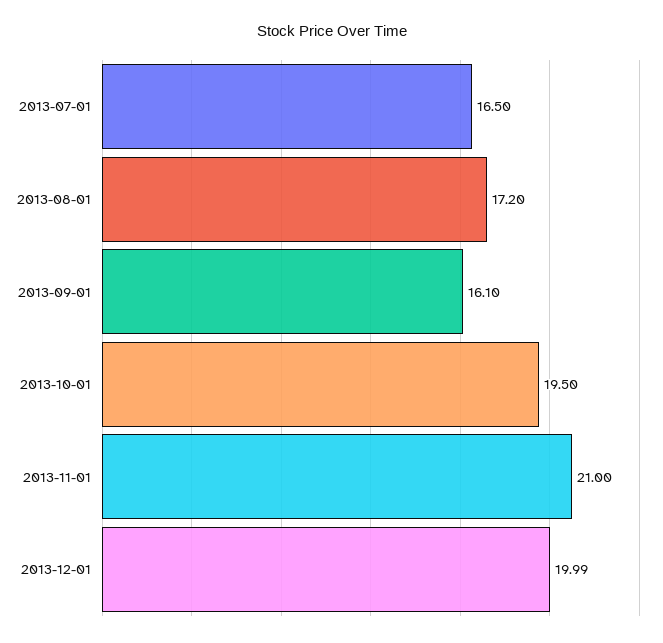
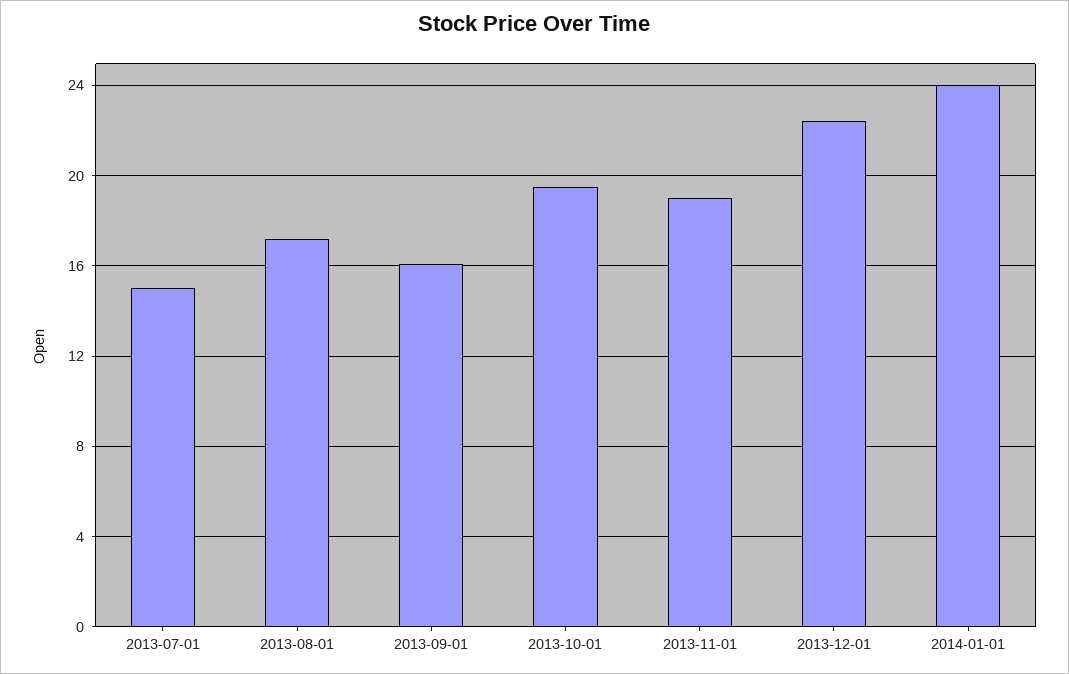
2013-07-01: 16.5 -> 15
2013-11-01: 21 -> 19
2013-12-01: 19.99 -> 22.5
2014-01-01: none -> 24

